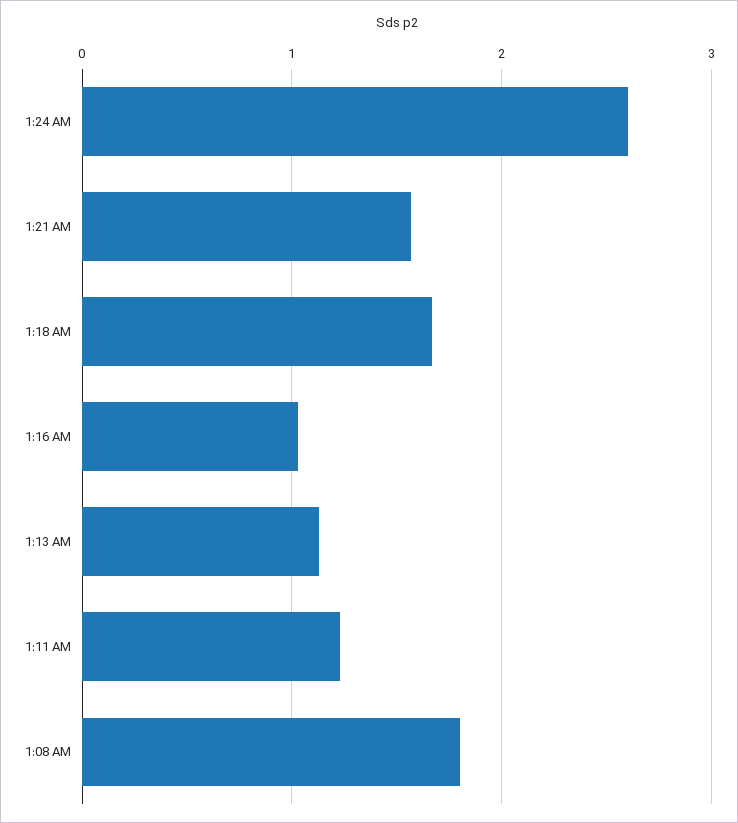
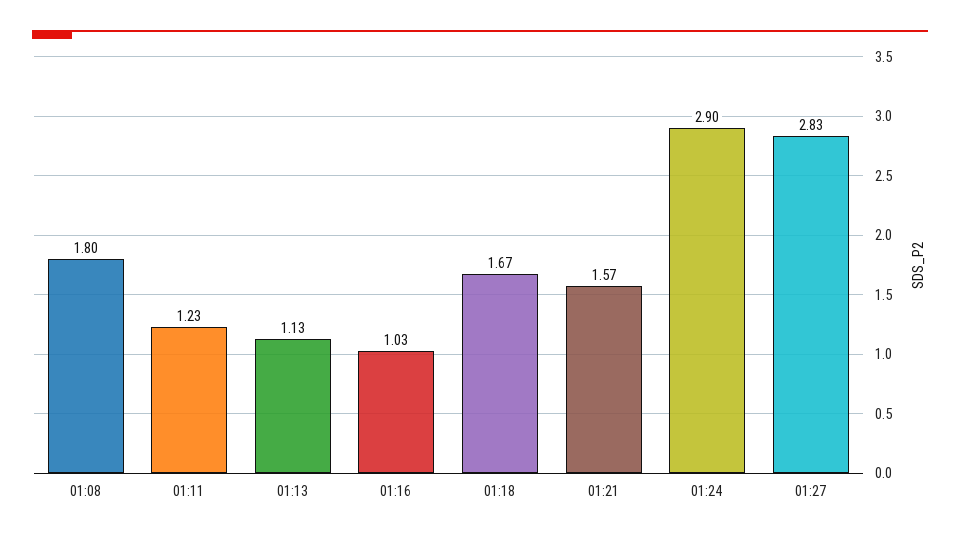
1:24 AM: 2.6 -> 2.9
01:27: none -> 2.83

